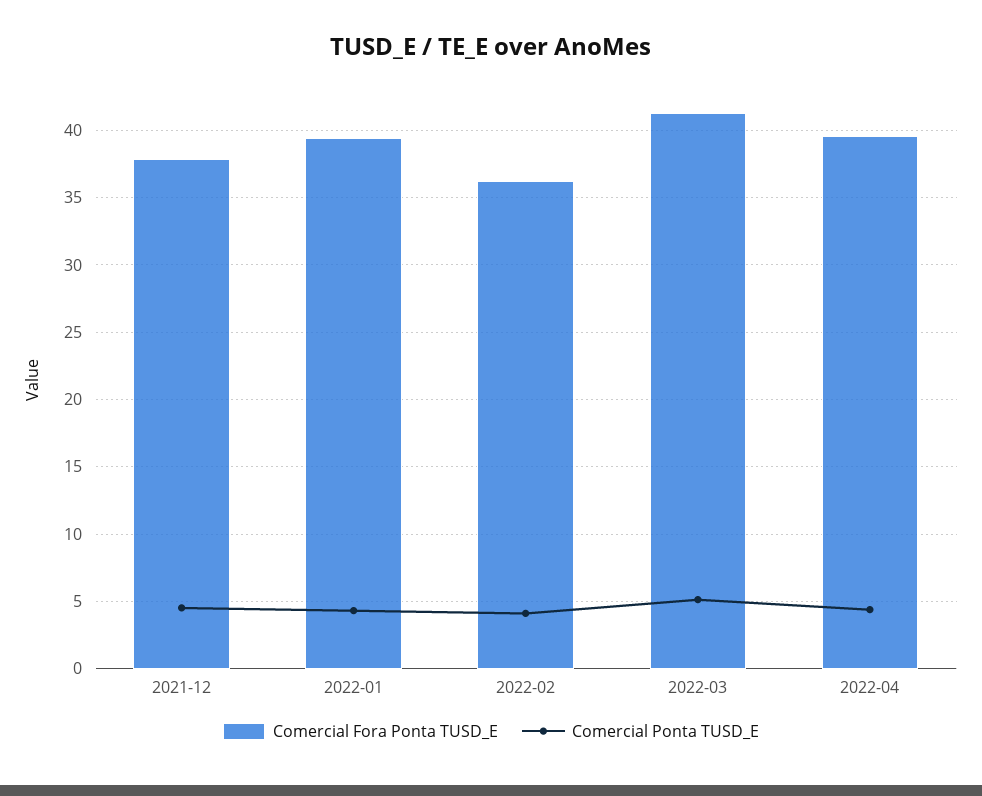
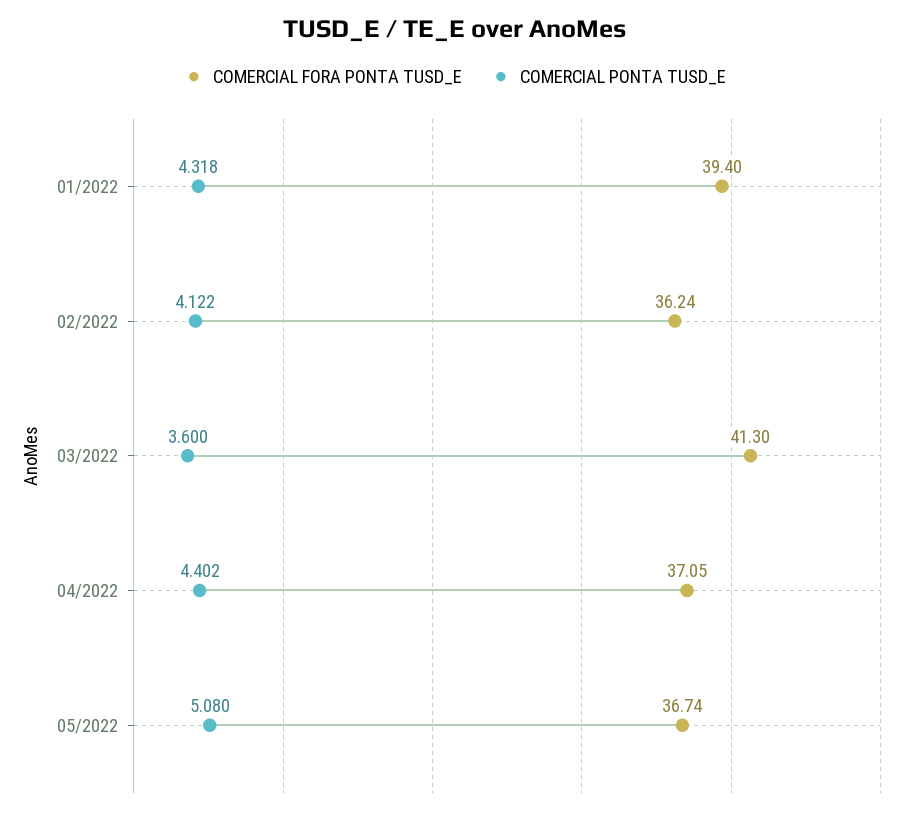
Comercial Fora Ponta TUSD_E, 2021-12: 38 -> none
Comercial Ponta TUSD_E, 2021-12: 4.5 -> none
Comercial Ponta TUSD_E, 2022-03: 5 -> 3.6
Comercial Fora Ponta TUSD_E, 2022-04: 39.5 -> 37.05
Comercial Fora Ponta TUSD_E, 05/2022: none -> 36.74
Comercial Ponta TUSD_E, 05/2022: none -> 5.08

